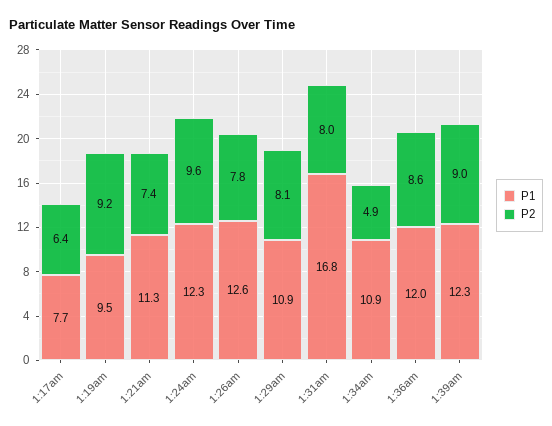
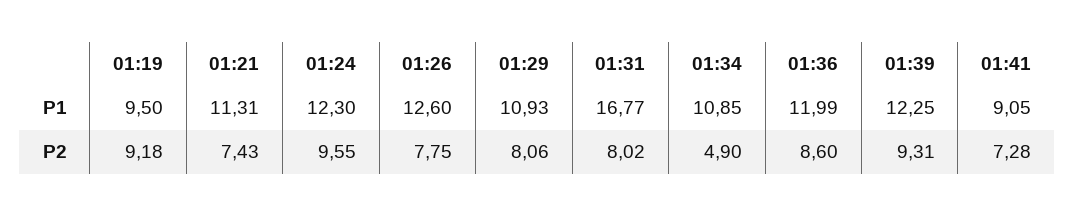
P1, 1:17am: 7.7 -> none
P2, 1:17am: 6.4 -> none
P2, 1:39am: 9 -> 9.31
P1, 01:41: none -> 9.05
P2, 01:41: none -> 7.28

